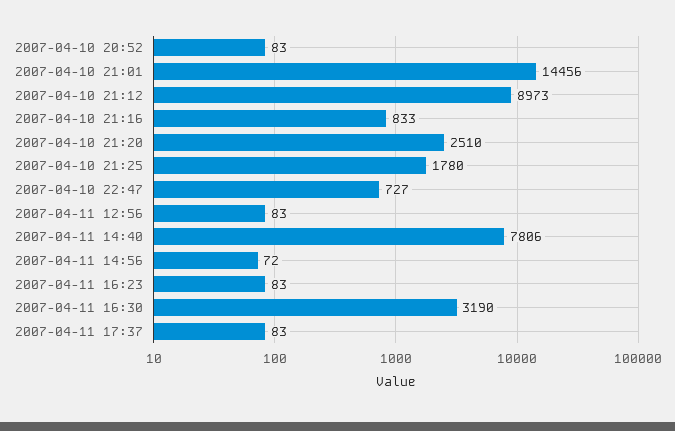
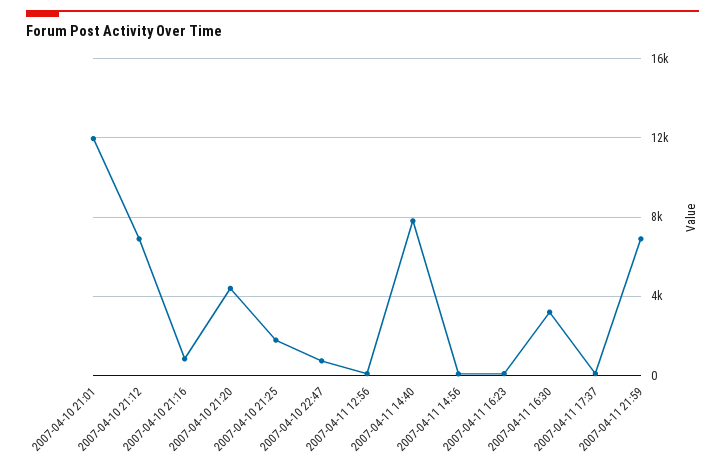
2007-04-10 20:52: 83 -> none
2007-04-10 21:01: 14456 -> 12000
2007-04-10 21:12: 8973 -> 7000
2007-04-10 21:20: 2510 -> 4500
2007-04-11 21:59: none -> 7000

